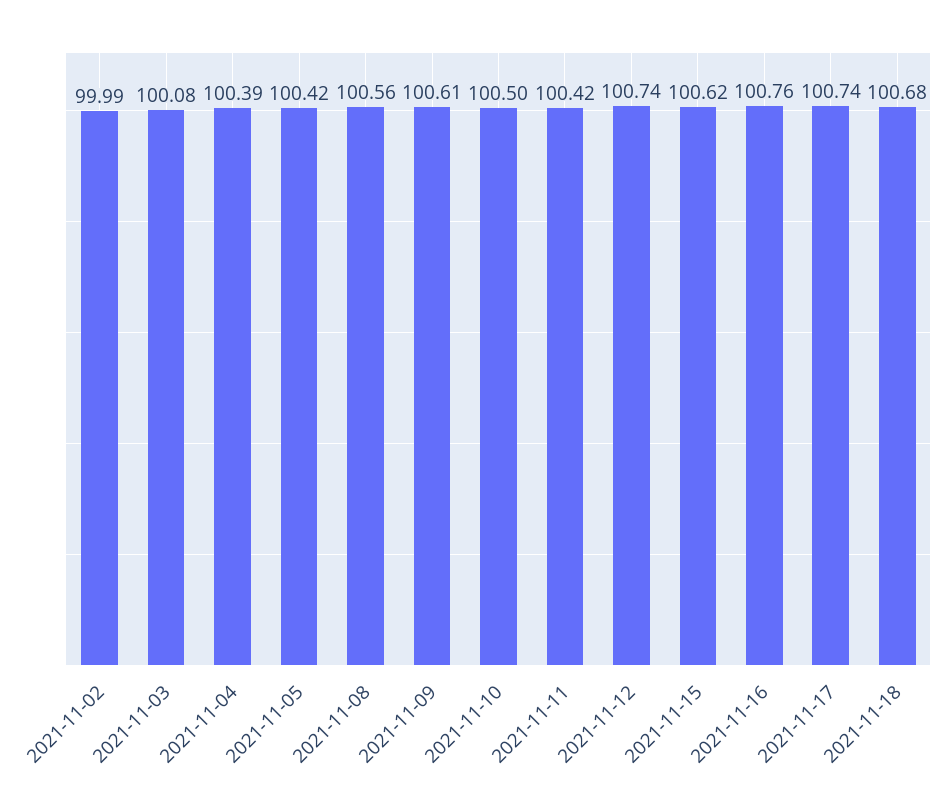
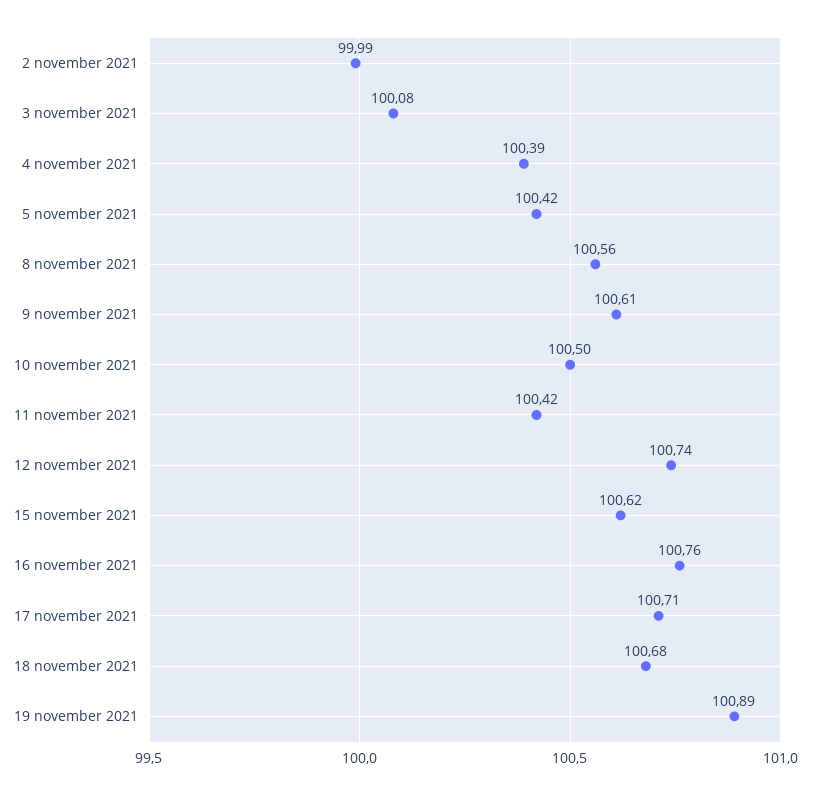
2021-11-17: 100.74 -> 100.71
19 november 2021: none -> 100.89

